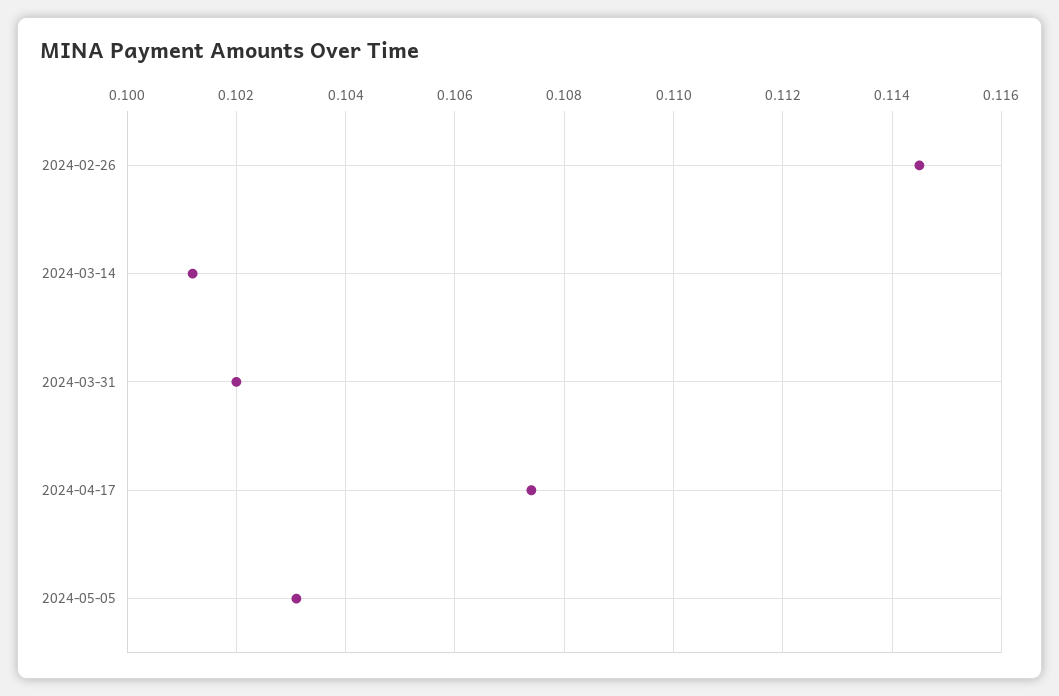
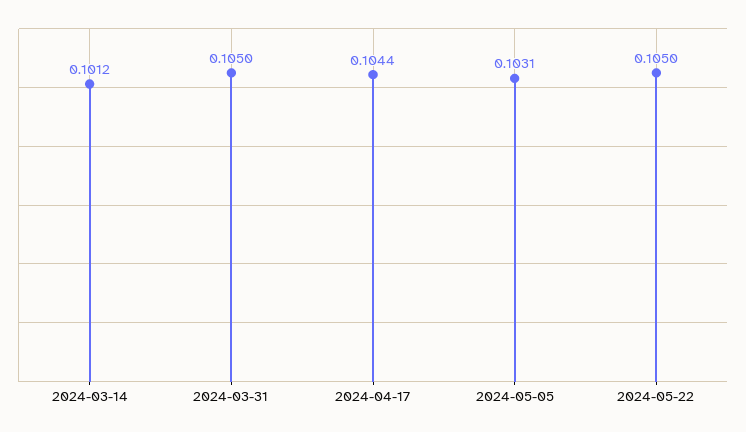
2024-02-26: 0.1145 -> none
2024-03-31: 0.102 -> 0.105
2024-04-17: 0.1075 -> 0.1044
2024-05-22: none -> 0.105

